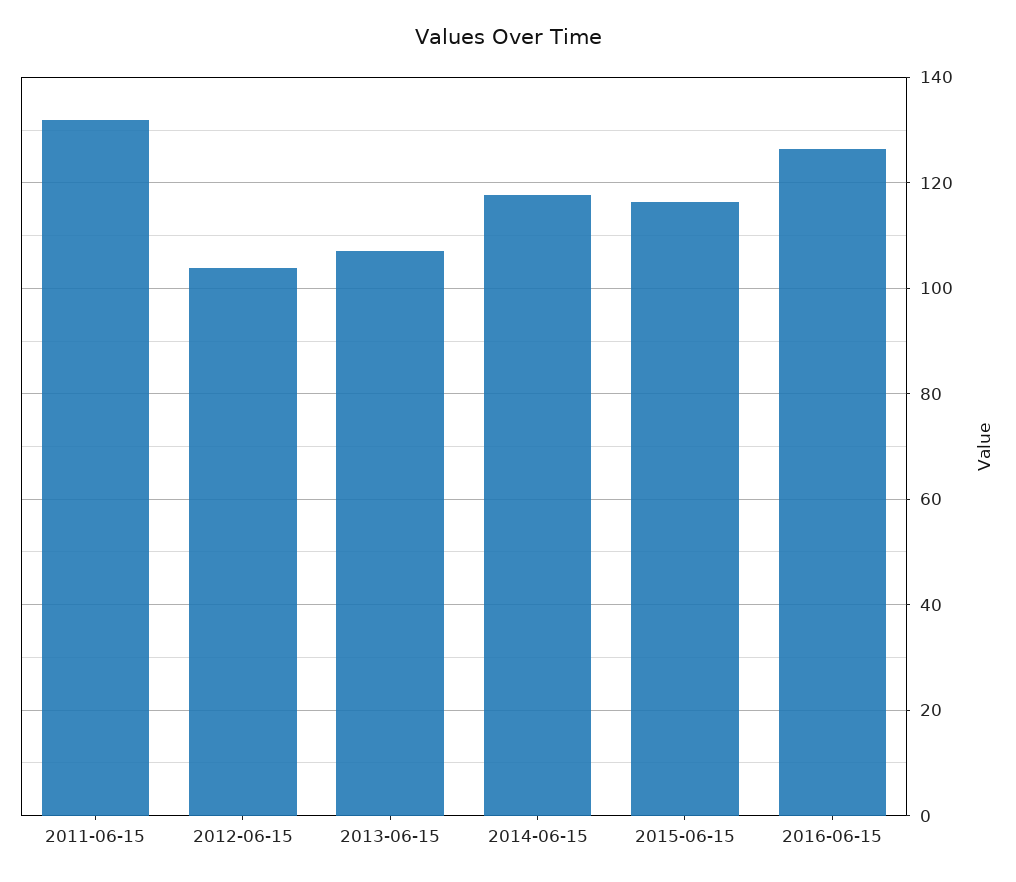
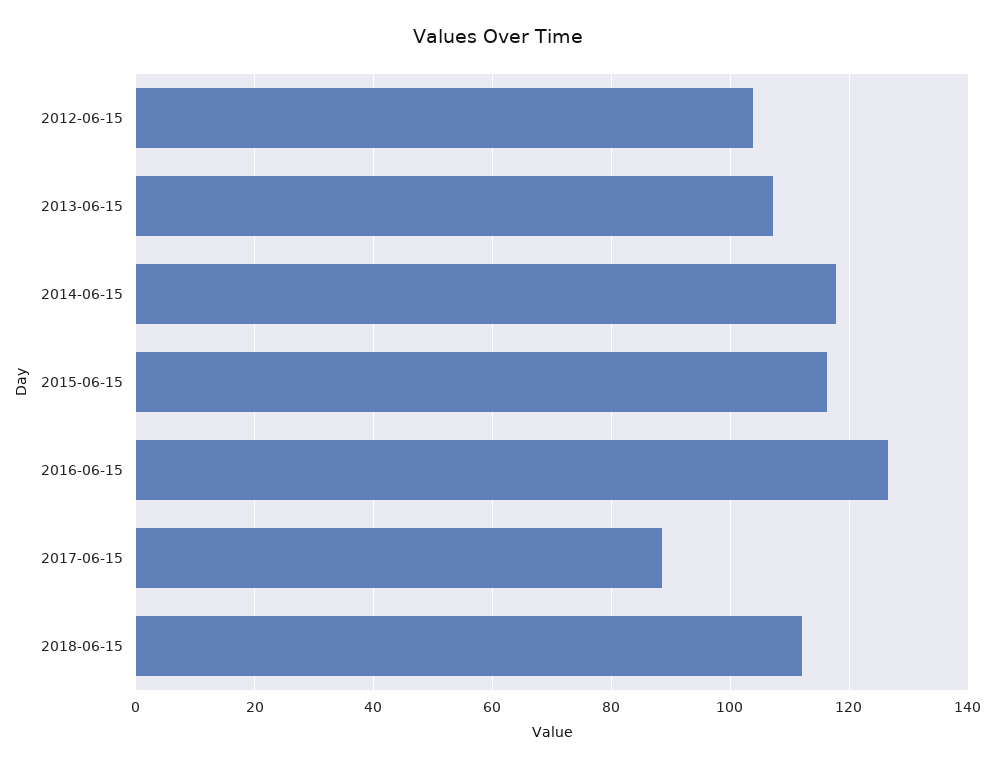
2011-06-15: 132 -> none
2017-06-15: none -> 88
2018-06-15: none -> 112

